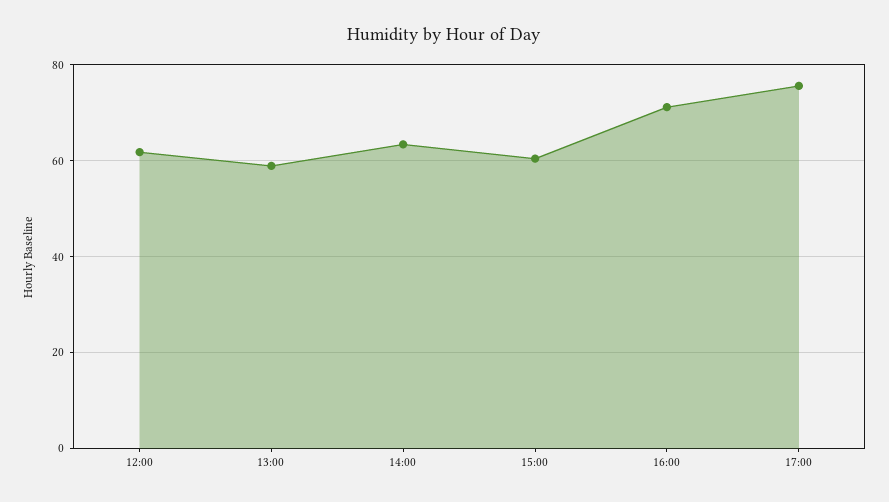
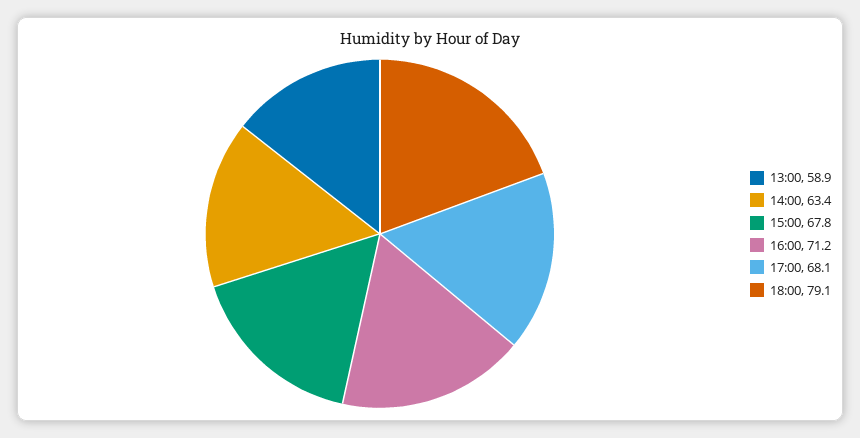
12:00: 62 -> none
15:00: 60 -> 67.8
17:00: 76 -> 68.1
18:00: none -> 79.1

